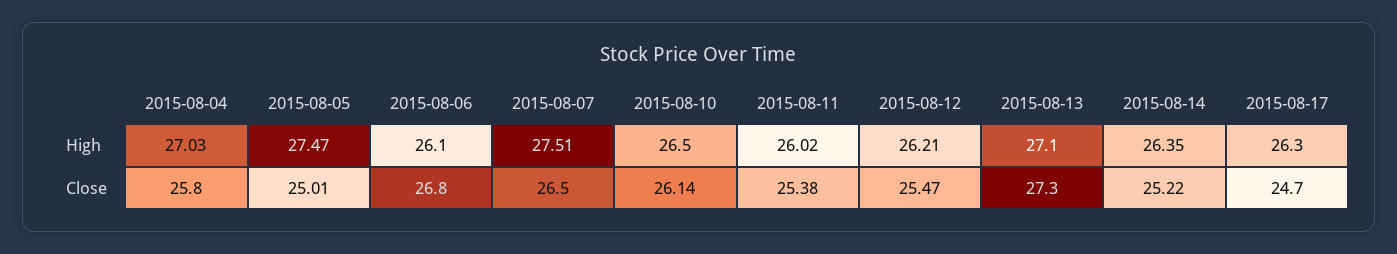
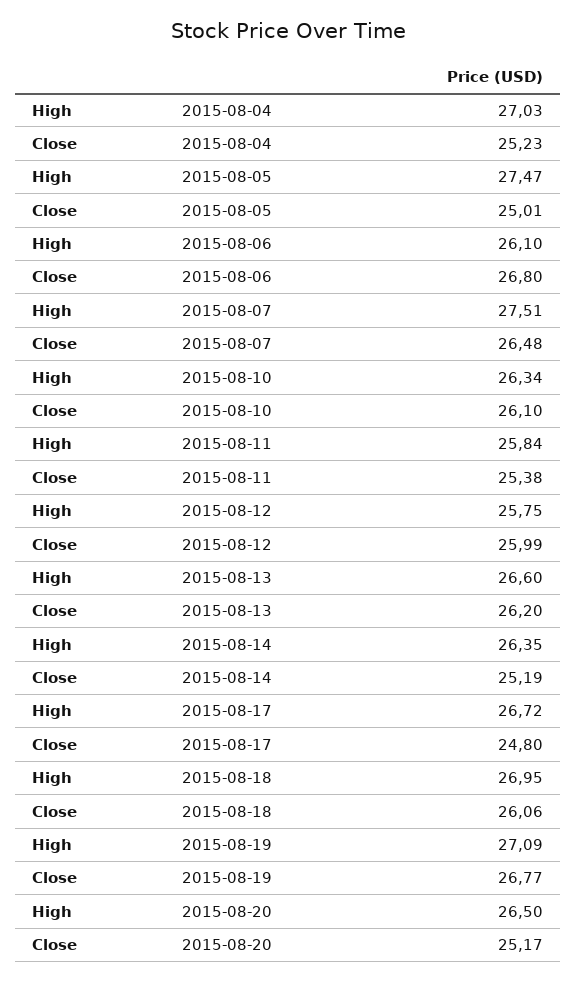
2015-08-10, High: 26.5 -> 26.34
2015-08-11, High: 26.02 -> 25.84
2015-08-12, High: 26.21 -> 25.75
2015-08-13, High: 27.1 -> 26.6
2015-08-17, High: 26.3 -> 26.72
2015-08-04, Close: 25.8 -> 25.23
2015-08-07, Close: 26.5 -> 26.48
2015-08-10, Close: 26.14 -> 26.1
2015-08-12, Close: 25.47 -> 25.99
2015-08-13, Close: 27.3 -> 26.2
2015-08-14, Close: 25.22 -> 25.19
2015-08-17, Close: 24.7 -> 24.8
2015-08-18, High: none -> 26.95
2015-08-18, Close: none -> 26.06
2015-08-19, High: none -> 27.09
2015-08-19, Close: none -> 26.77
2015-08-20, High: none -> 26.5
2015-08-20, Close: none -> 25.17

